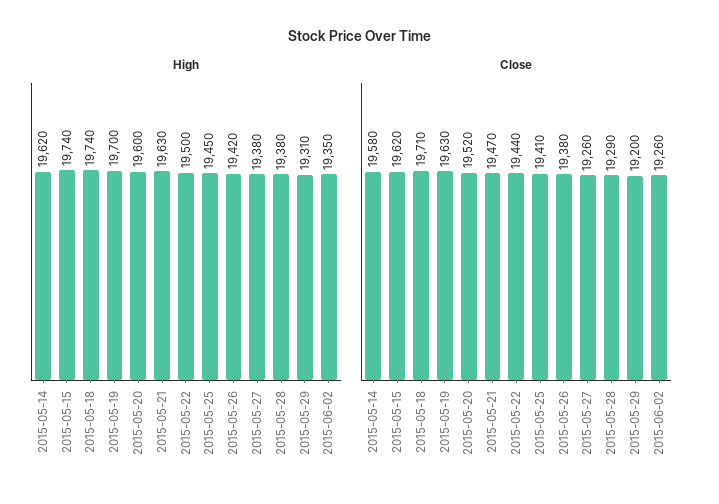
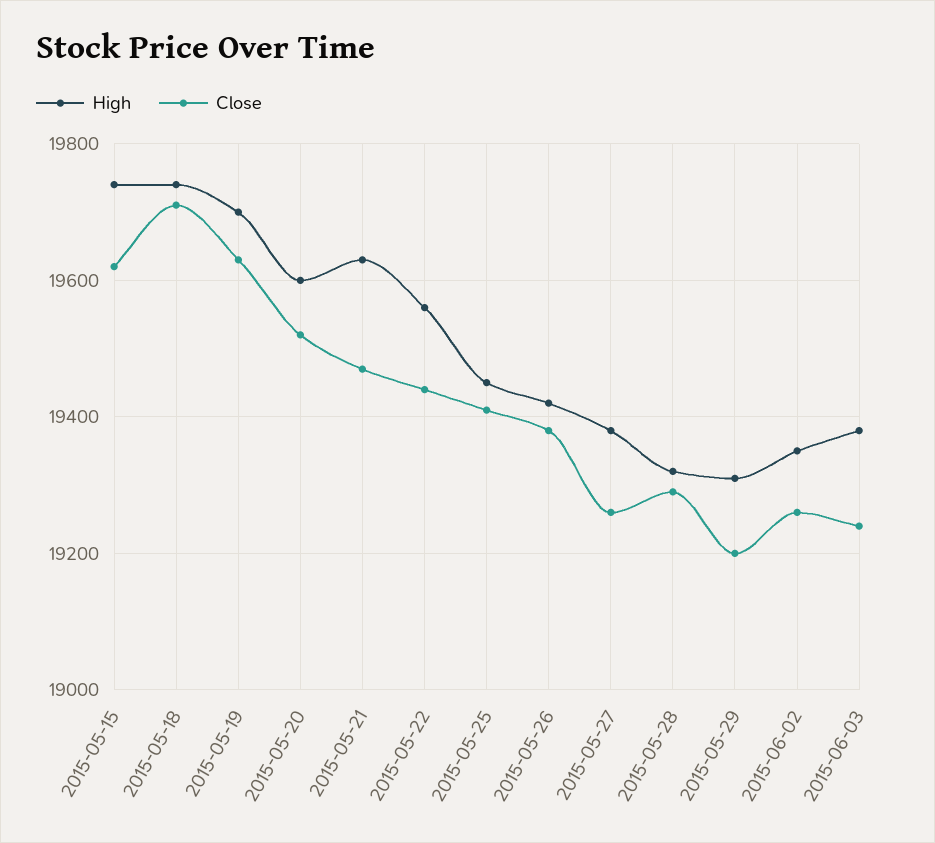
High, 2015-05-14: 19620 -> none
High, 2015-05-22: 19500 -> 19560
High, 2015-05-28: 19380 -> 19320
Close, 2015-05-14: 19580 -> none
High, 2015-06-03: none -> 19380
Close, 2015-06-03: none -> 19240

